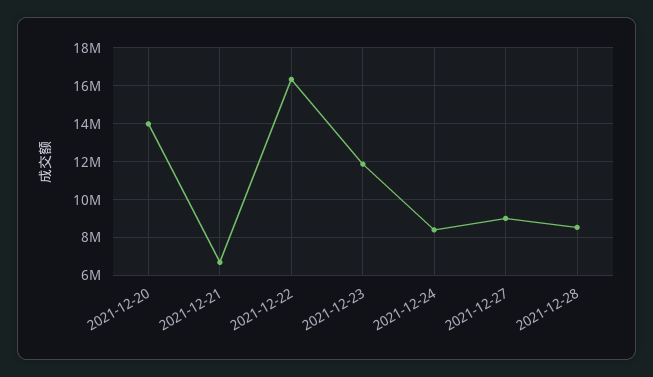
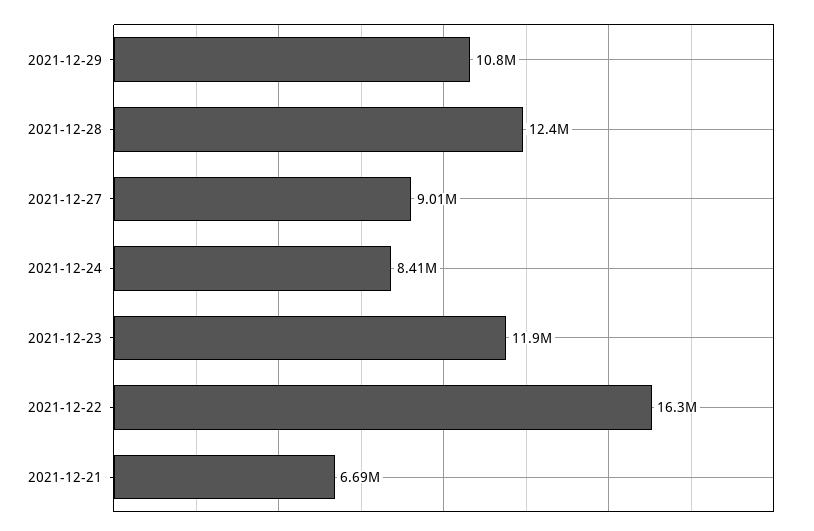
2021-12-20: 14000000 -> none
2021-12-28: 8500000 -> 12400000
2021-12-29: none -> 10800000

